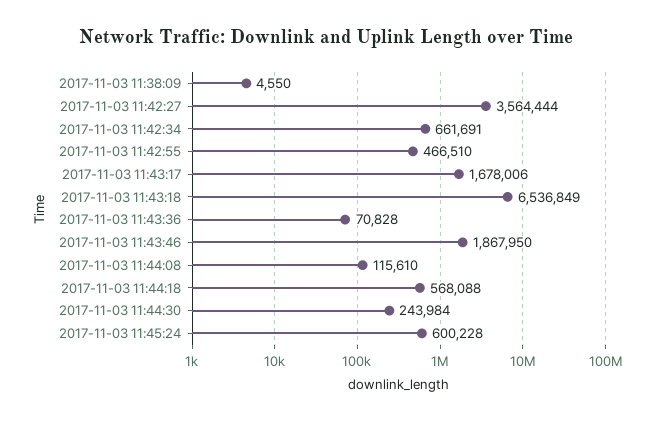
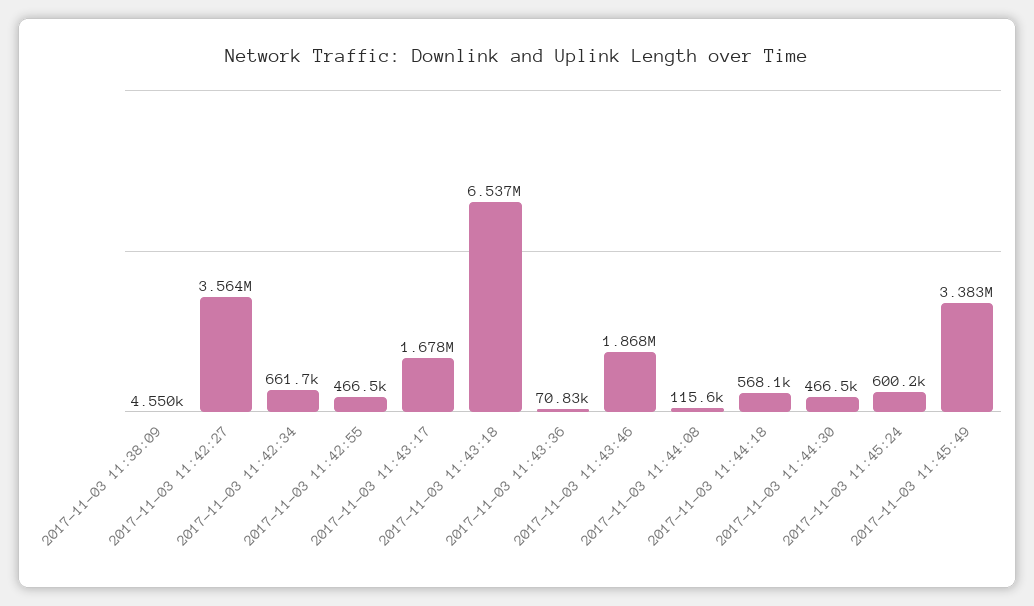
2017-11-03 11:44:30: 243984 -> 466500
2017-11-03 11:45:49: none -> 3383000

